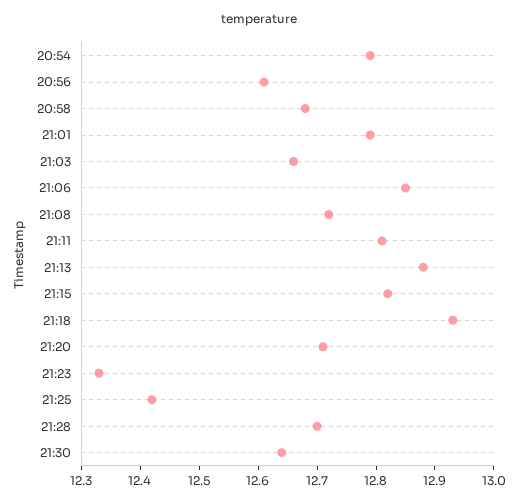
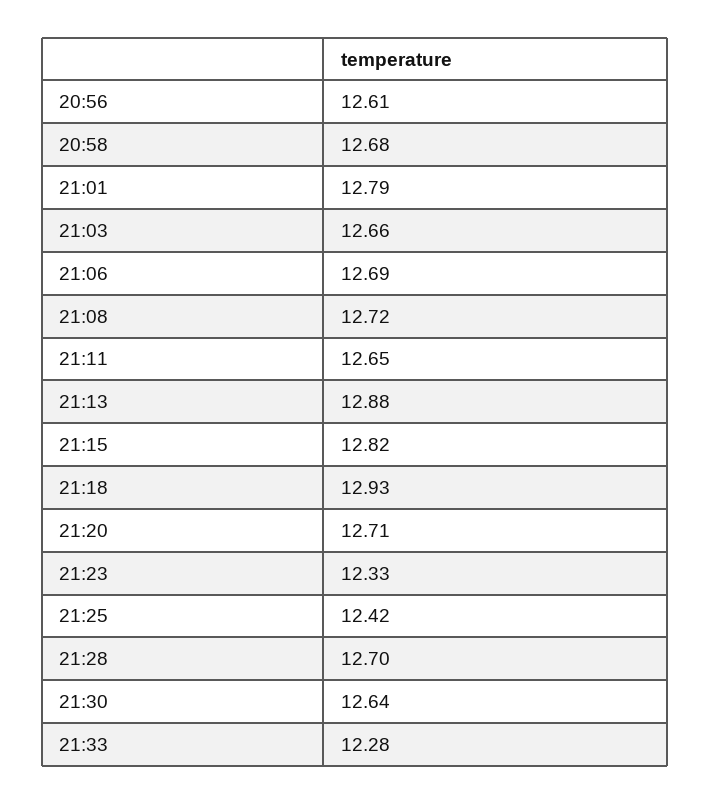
20:54: 12.8 -> none
21:06: 12.85 -> 12.69
21:11: 12.8 -> 12.65
21:33: none -> 12.28

